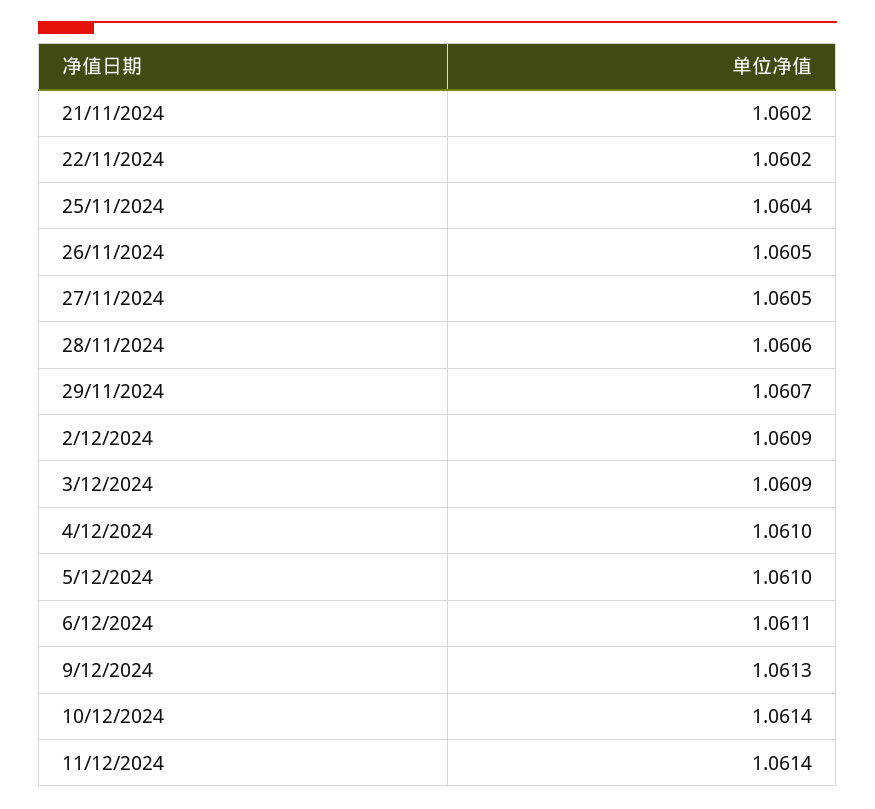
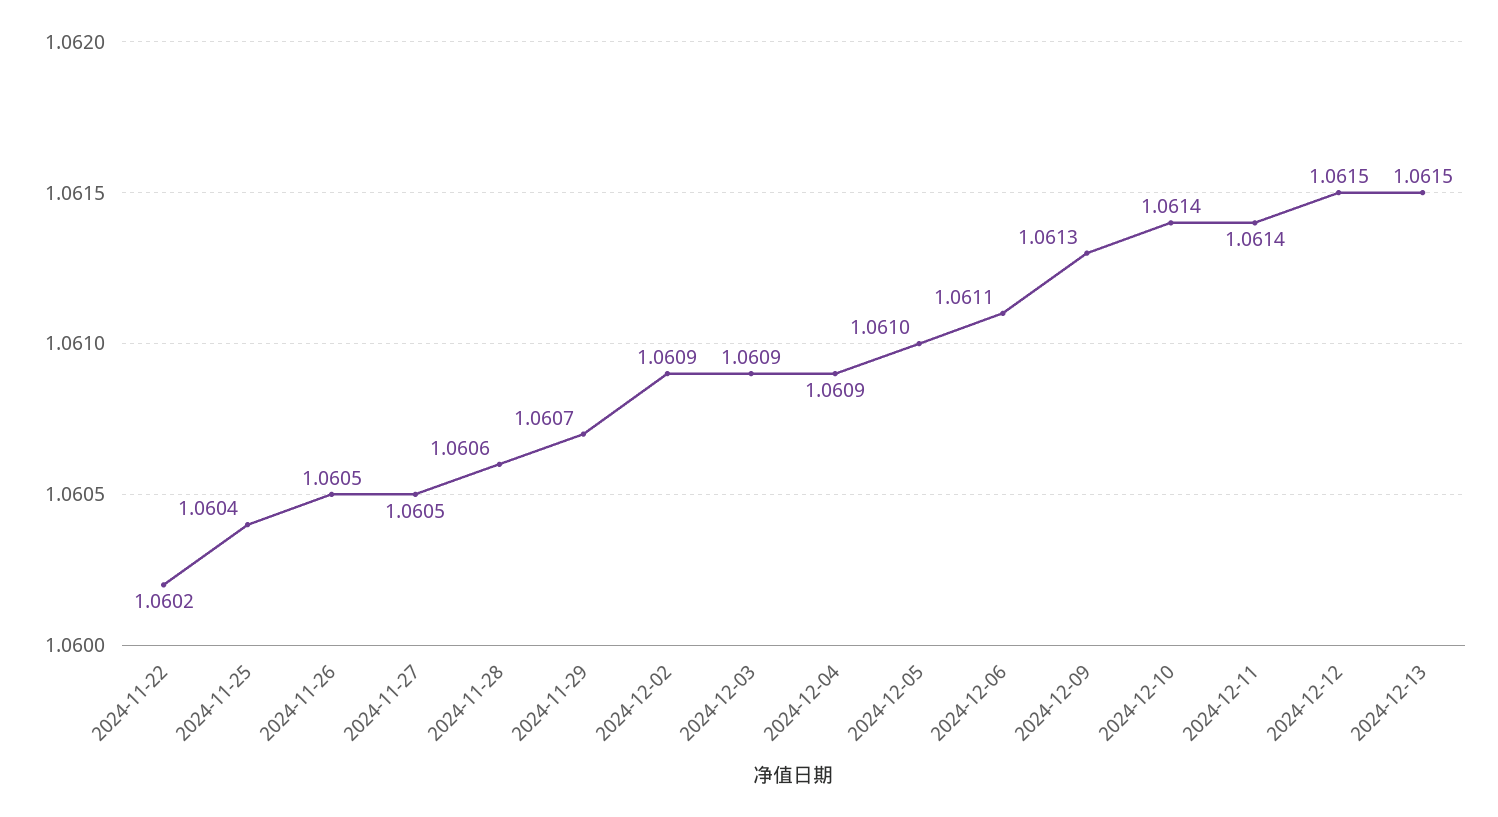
21/11/2024: 1.0602 -> none
4/12/2024: 1.061 -> 1.0609
2024-12-12: none -> 1.0615
2024-12-13: none -> 1.0615

